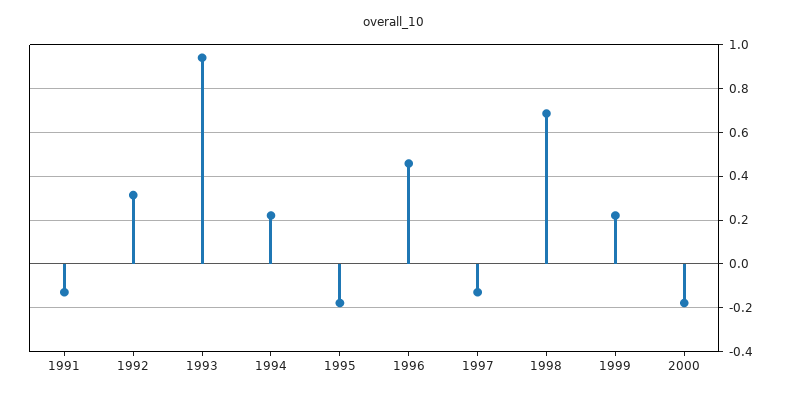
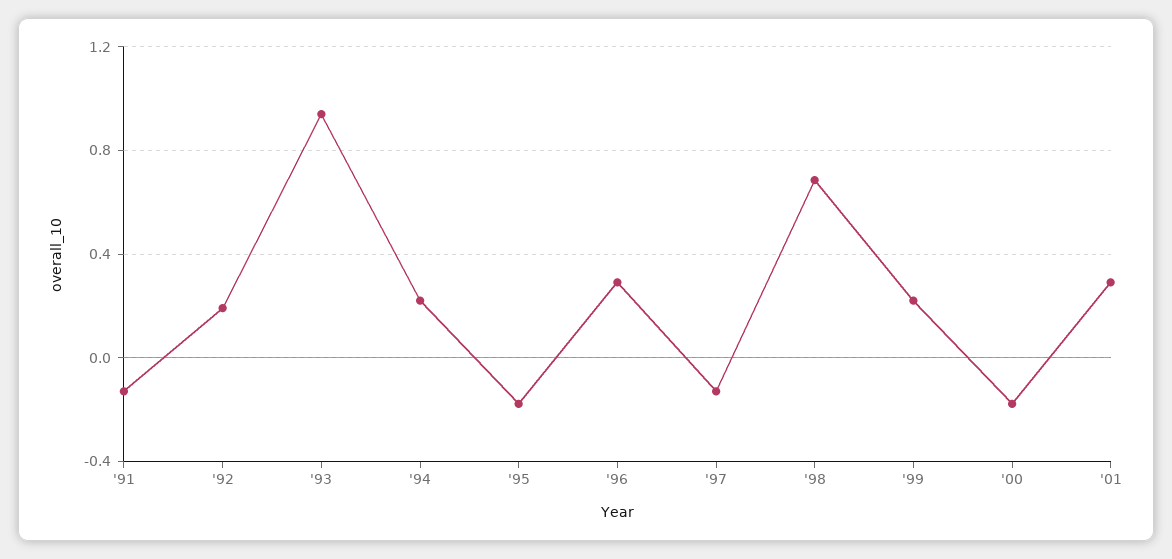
1992: 0.3 -> 0.2
1996: 0.45 -> 0.3
'01: none -> 0.3

